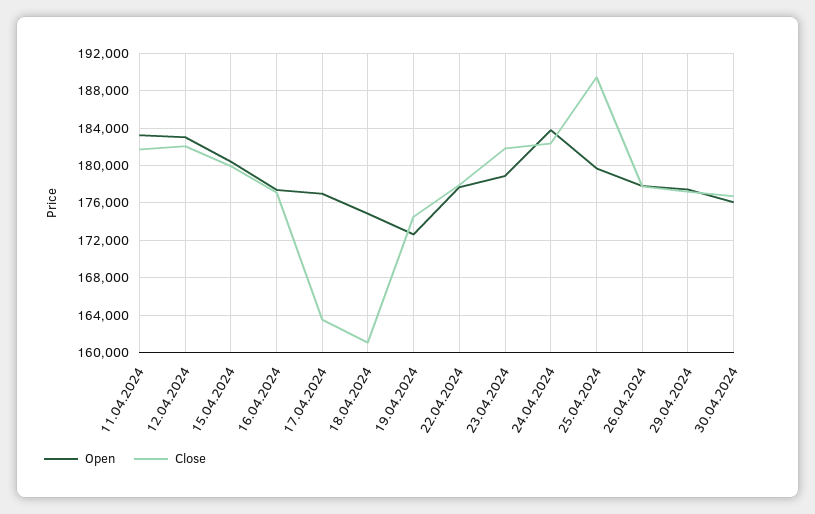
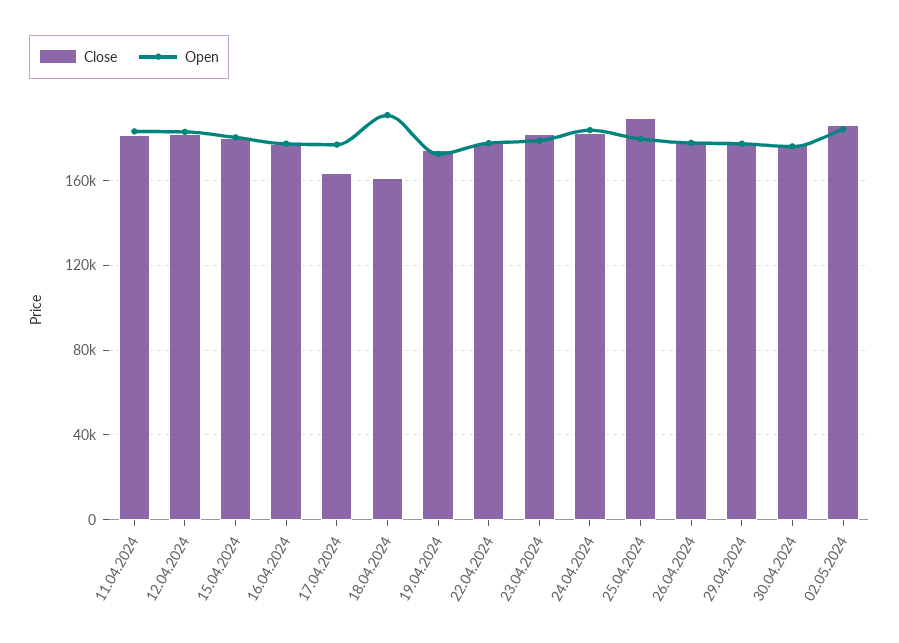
Open, 18.04.2024: 175000 -> 190000
Close, 02.05.2024: none -> 185000
Open, 02.05.2024: none -> 185000

